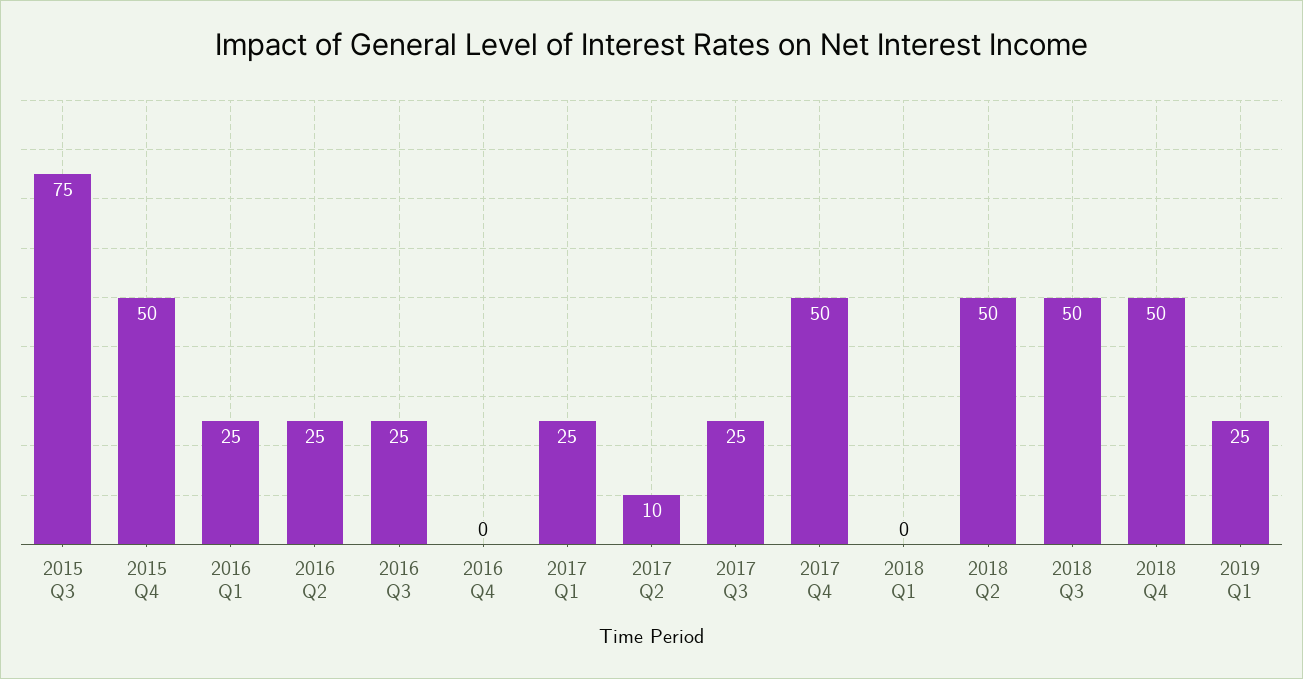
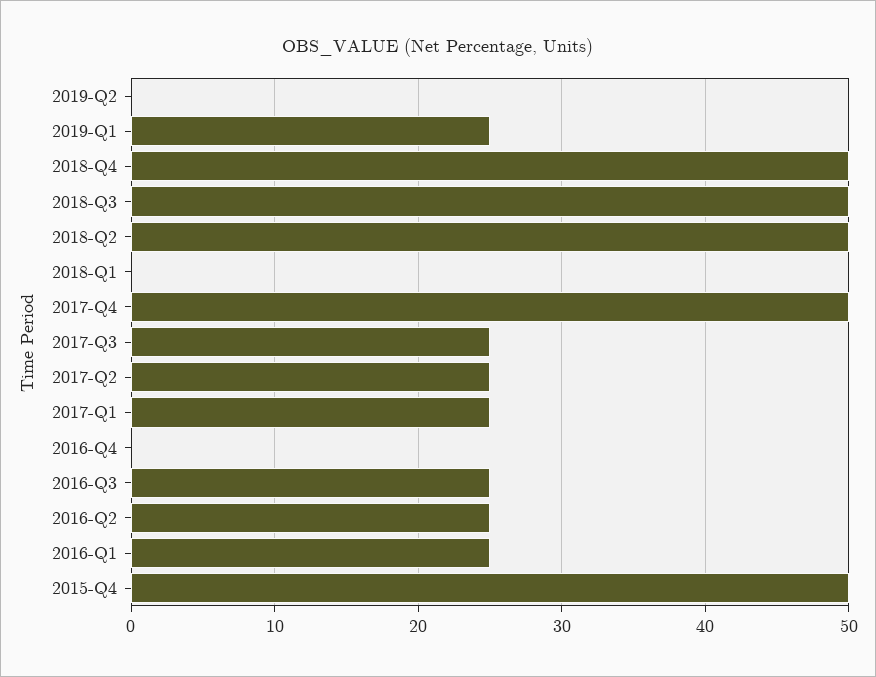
2015 Q3: 75 -> none
2017 Q2: 10 -> 25
2019-Q2: none -> 0

